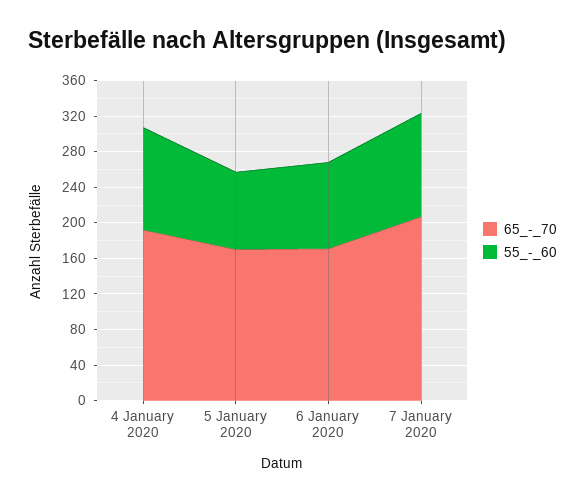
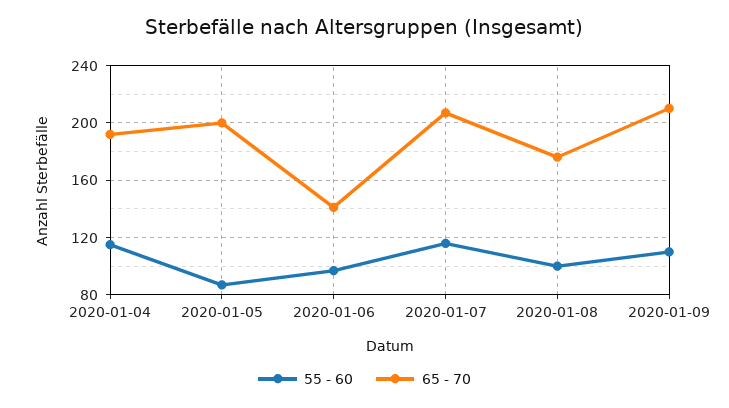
65_-_70, 5 January 2020: 170 -> 200
65_-_70, 6 January 2020: 170 -> 140
55_-_60, 2020-01-08: none -> 100
65_-_70, 2020-01-08: none -> 175
55_-_60, 2020-01-09: none -> 110
65_-_70, 2020-01-09: none -> 210

